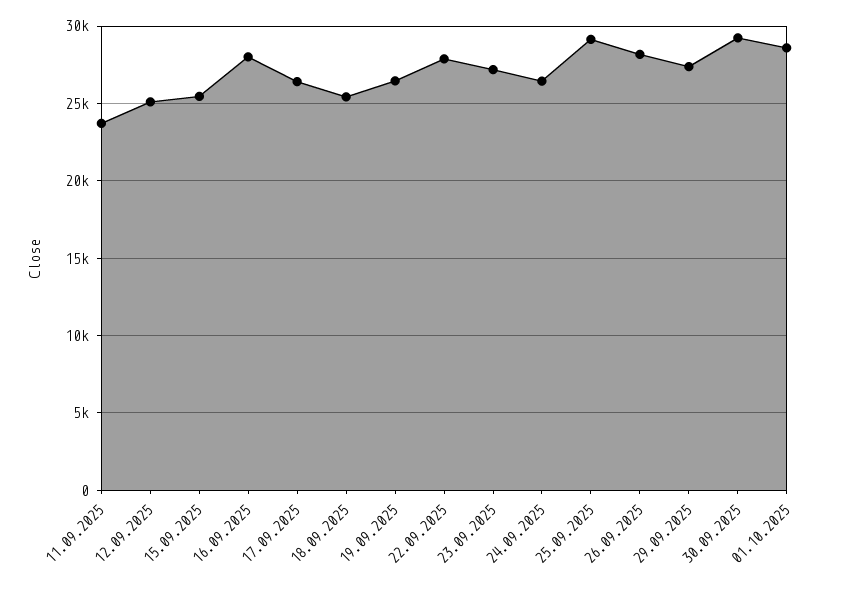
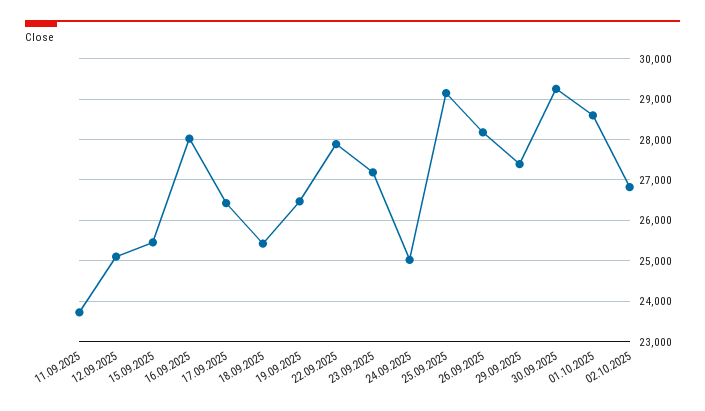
24.09.2025: 26500 -> 25000
02.10.2025: none -> 26800

